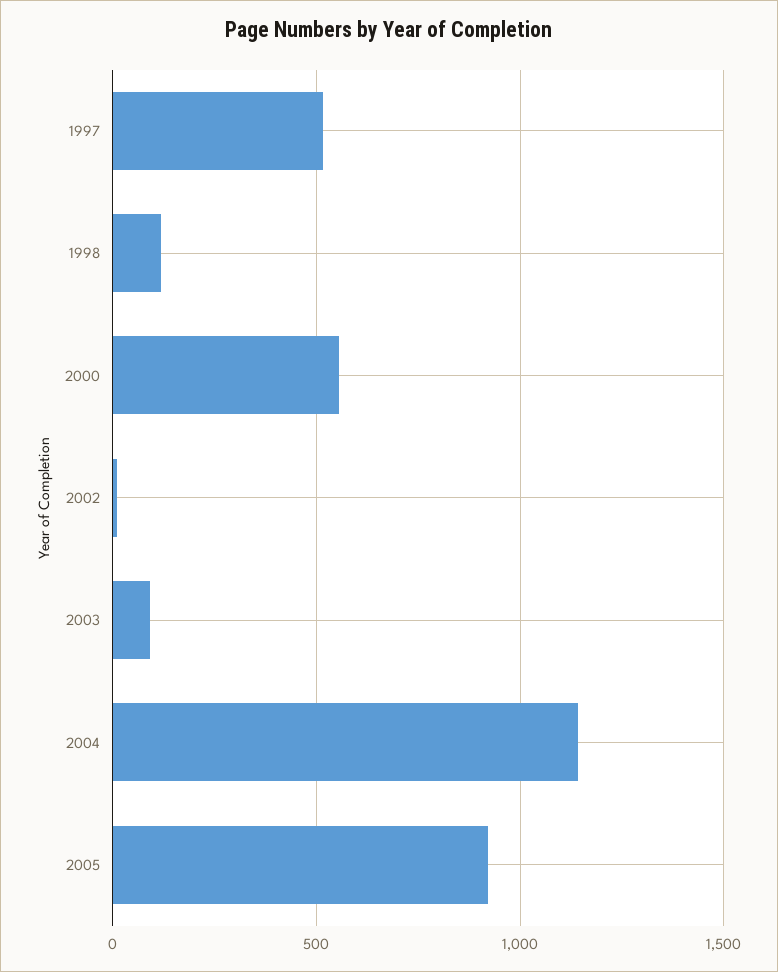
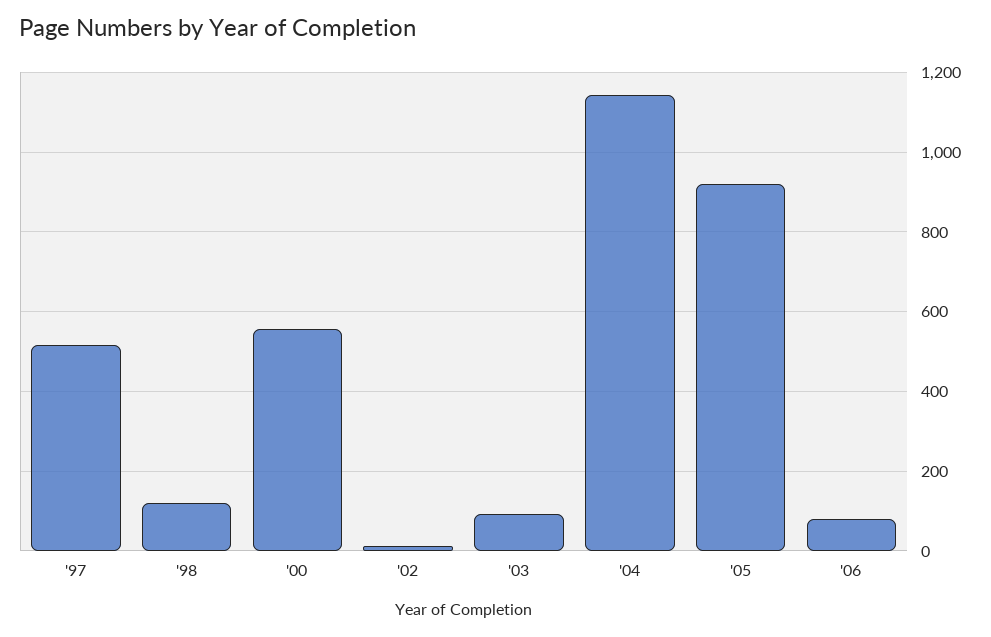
'06: none -> 80

